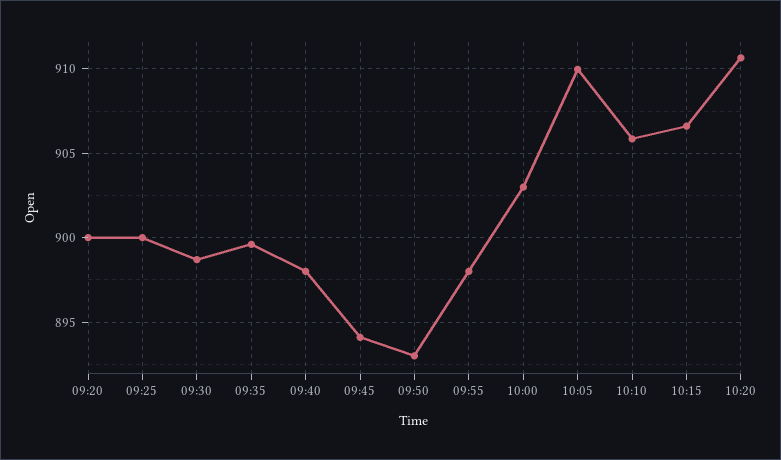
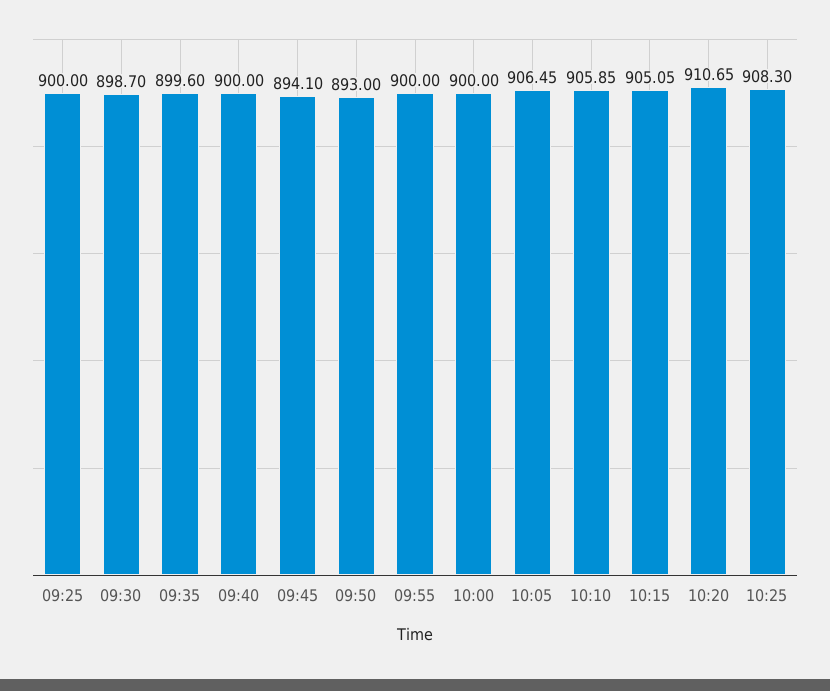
09:20: 900 -> none
09:40: 898 -> 900
09:55: 898 -> 900
10:00: 903 -> 900
10:05: 910 -> 906.45
10:15: 906.5 -> 905.05
10:25: none -> 908.3

